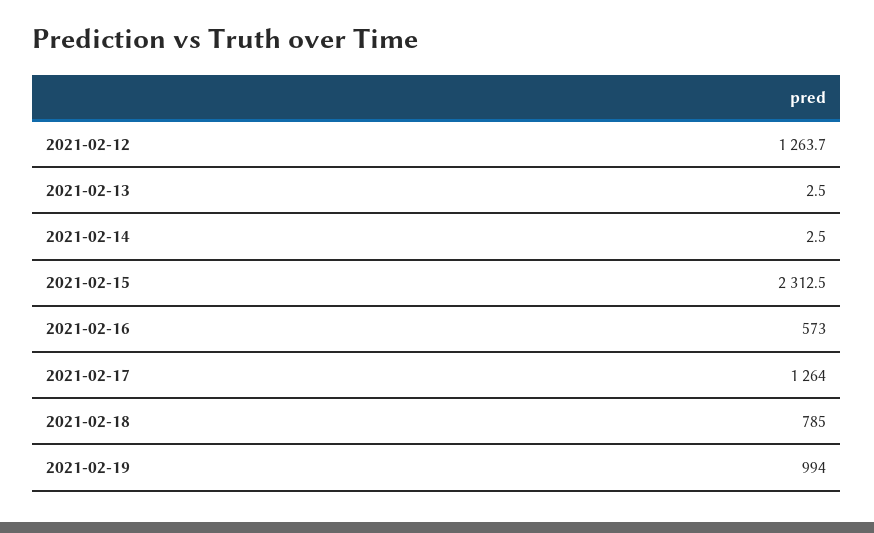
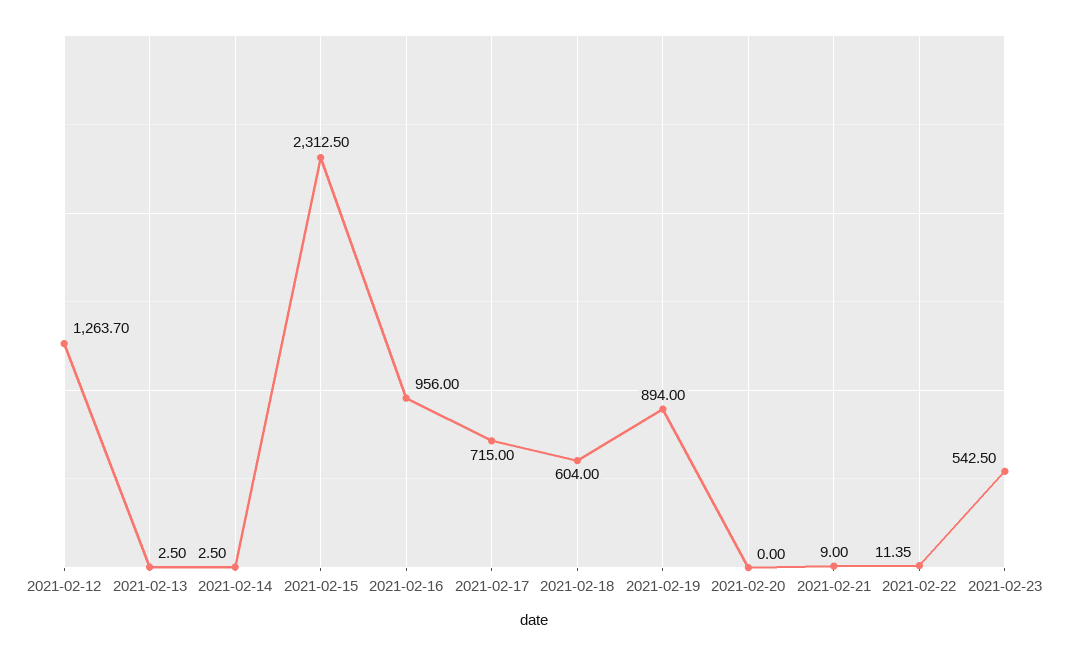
2021-02-16: 573 -> 956
2021-02-17: 1264 -> 715
2021-02-18: 785 -> 604
2021-02-19: 994 -> 894
2021-02-20: none -> 0
2021-02-21: none -> 9
2021-02-22: none -> 11.35
2021-02-23: none -> 542.5

